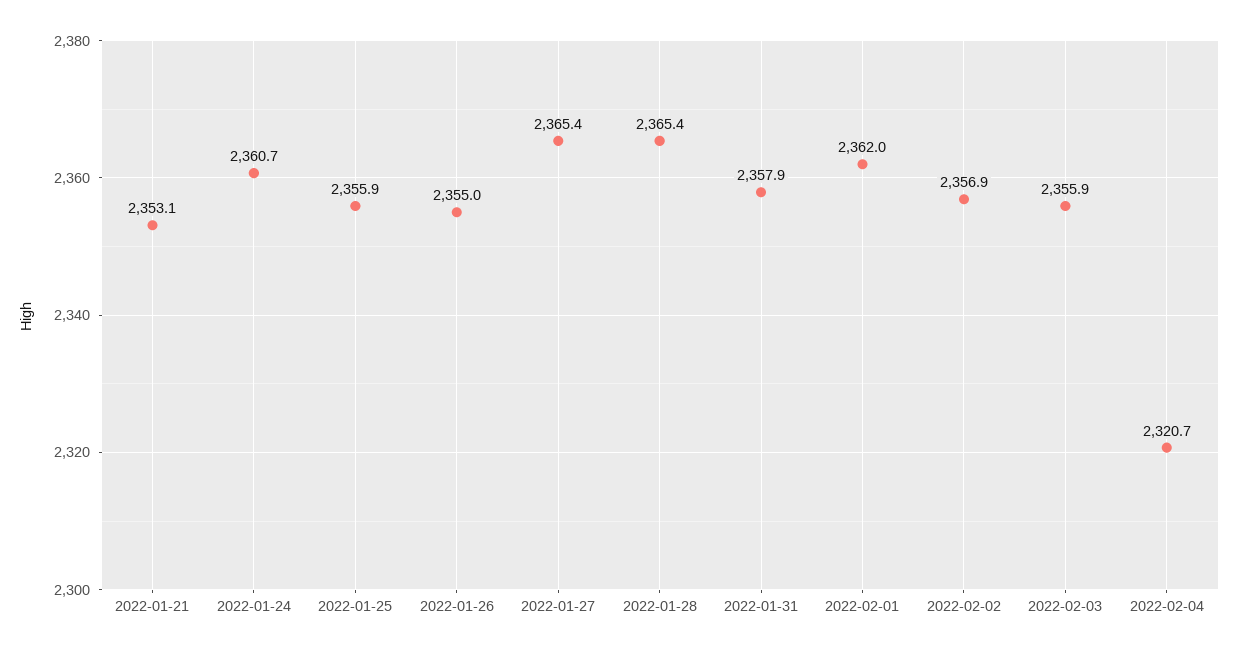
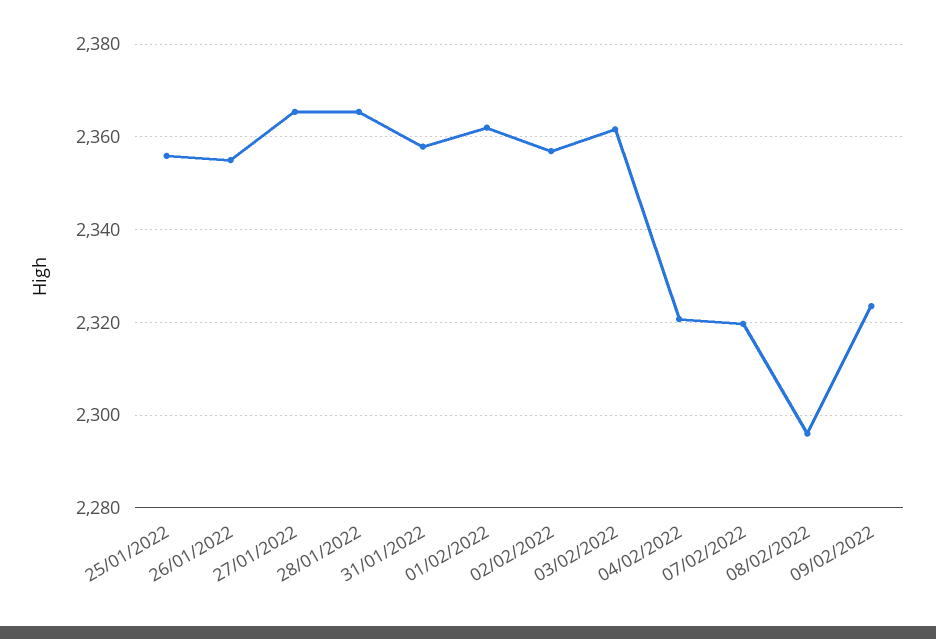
2022-01-21: 2353.1 -> none
2022-01-24: 2360.7 -> none
2022-02-03: 2355.9 -> 2362
07/02/2022: none -> 2320
08/02/2022: none -> 2296
09/02/2022: none -> 2324

